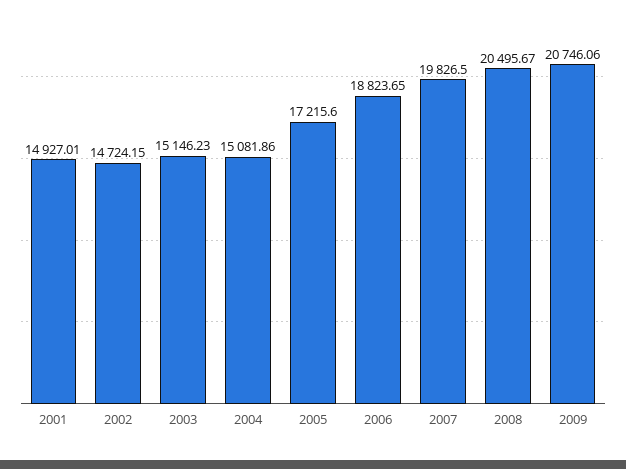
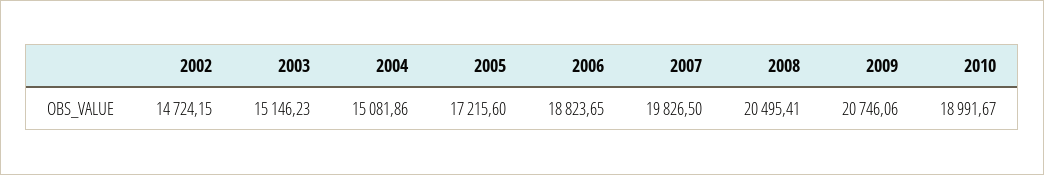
2001: 14927.01 -> none
2008: 20495.67 -> 20495.41
2010: none -> 18991.67

